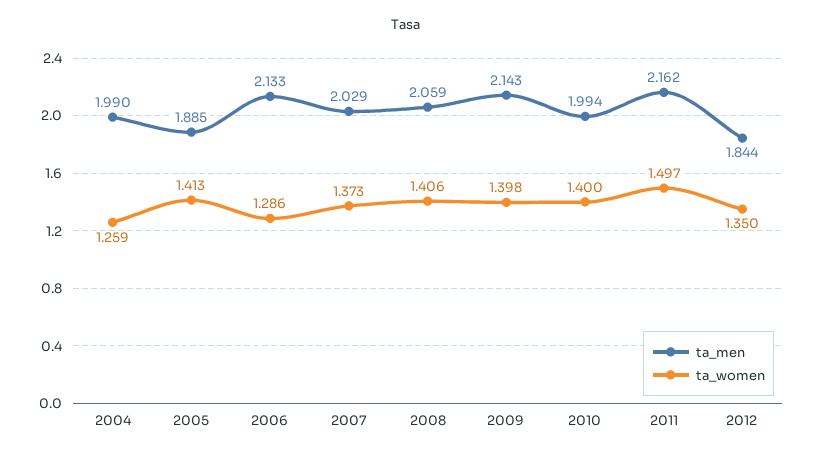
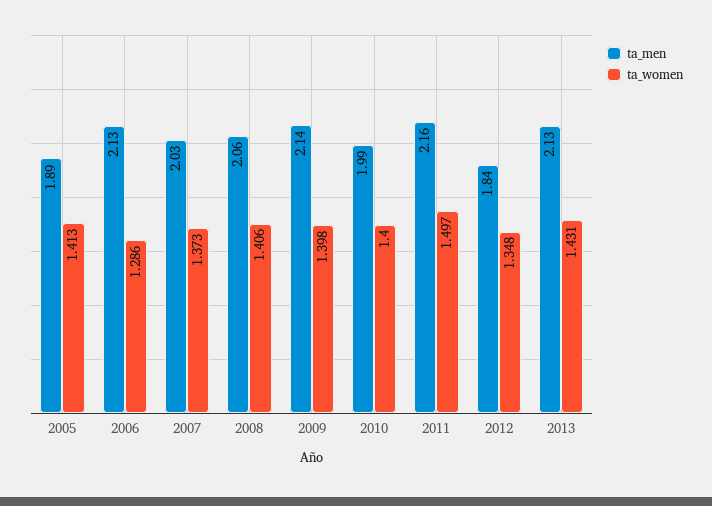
ta_men, 2004: 1.99 -> none
ta_women, 2004: 1.259 -> none
ta_women, 2012: 1.35 -> 1.348
ta_men, 2013: none -> 2.13
ta_women, 2013: none -> 1.431

